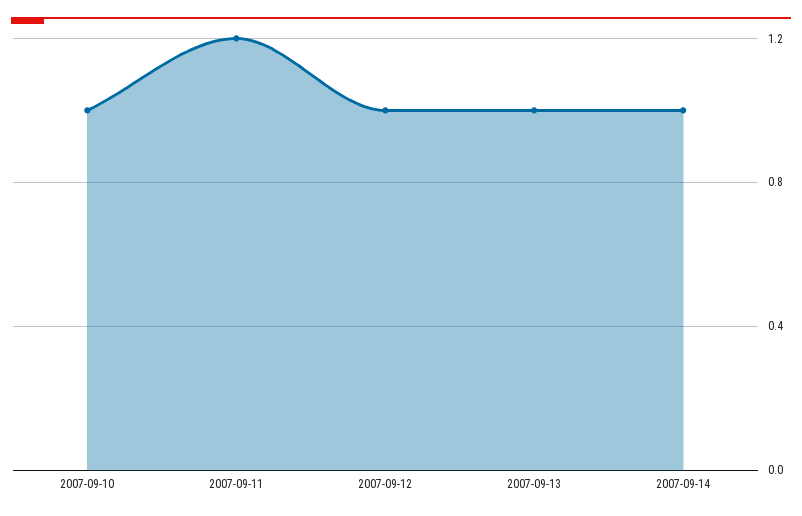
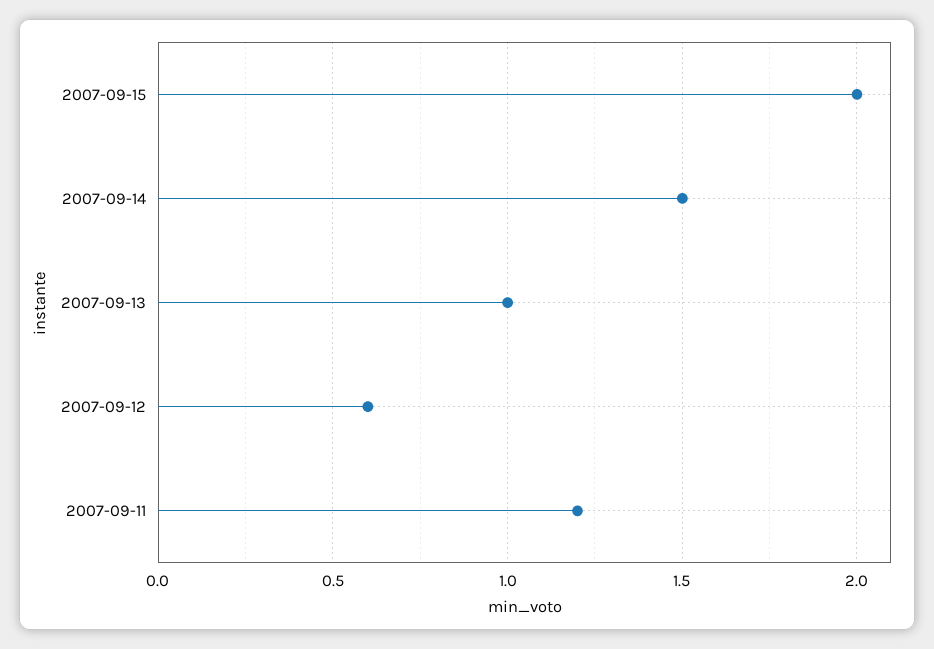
2007-09-10: 1 -> none
2007-09-12: 1 -> 0.6
2007-09-14: 1 -> 1.5
2007-09-15: none -> 2

